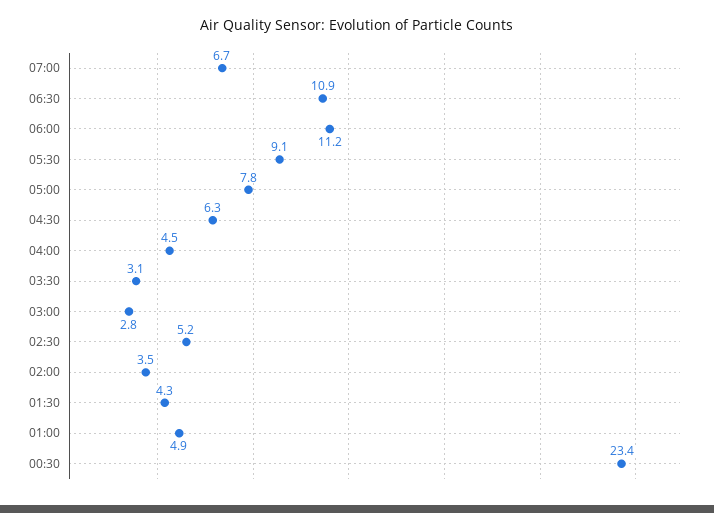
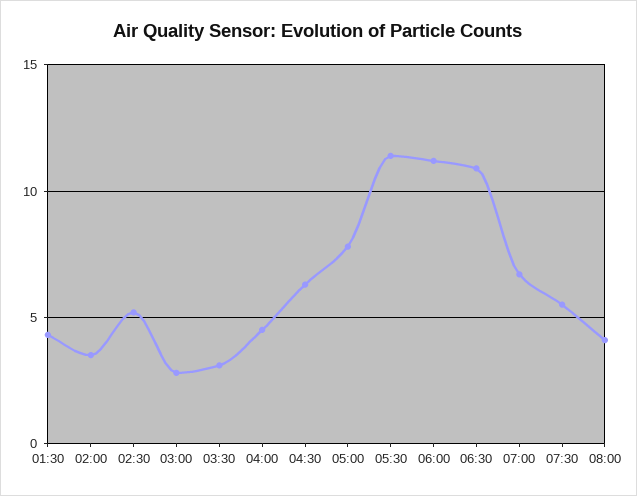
05:30: 9.1 -> 11.5
01:00: 4.9 -> none
00:30: 23.4 -> none
07:30: none -> 5.5
08:00: none -> 4

